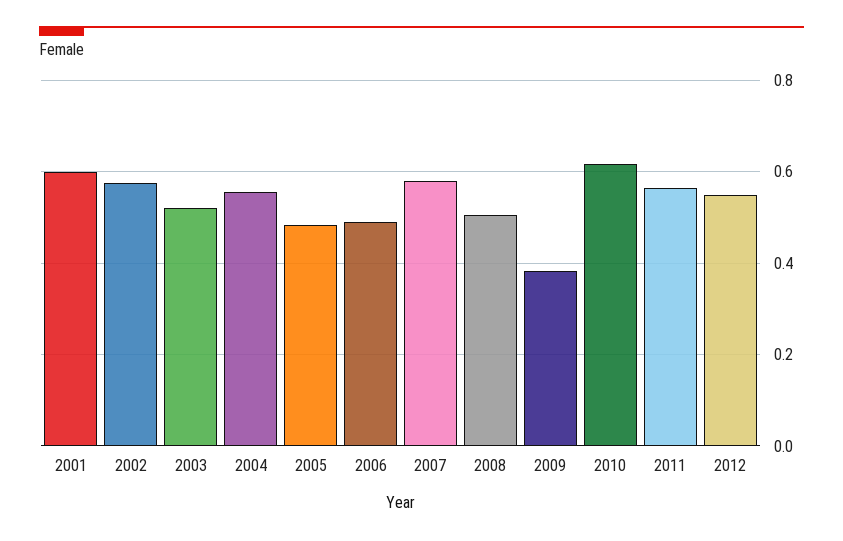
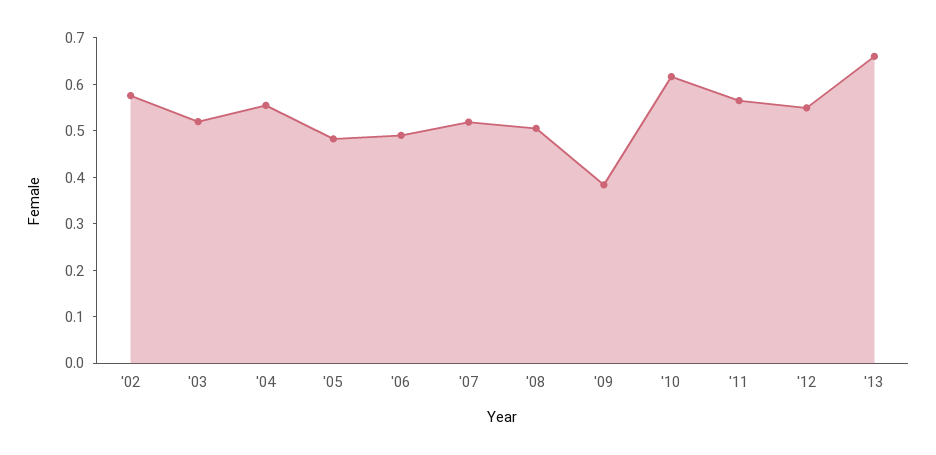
2001: 0.6 -> none
2007: 0.58 -> 0.52
'13: none -> 0.66

